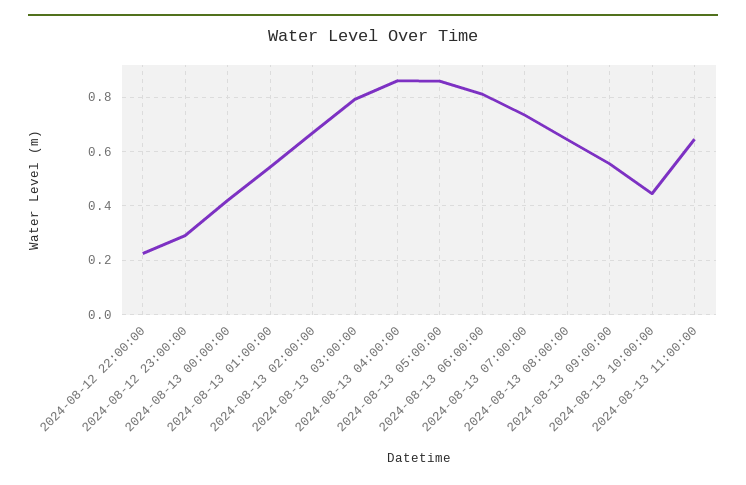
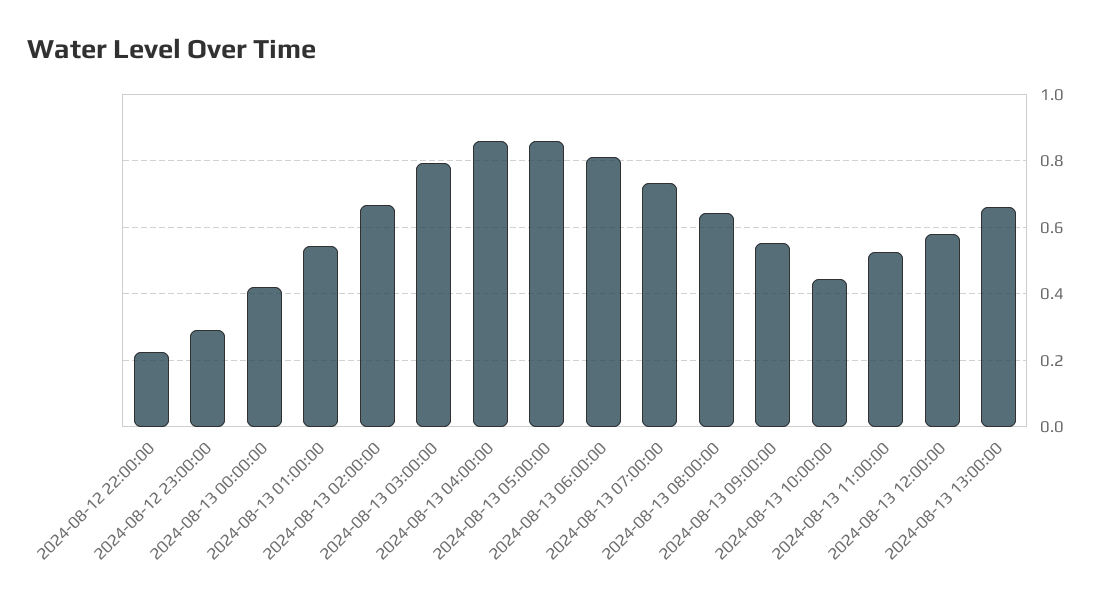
2024-08-13 11:00:00: 0.65 -> 0.52
2024-08-13 12:00:00: none -> 0.58
2024-08-13 13:00:00: none -> 0.66

